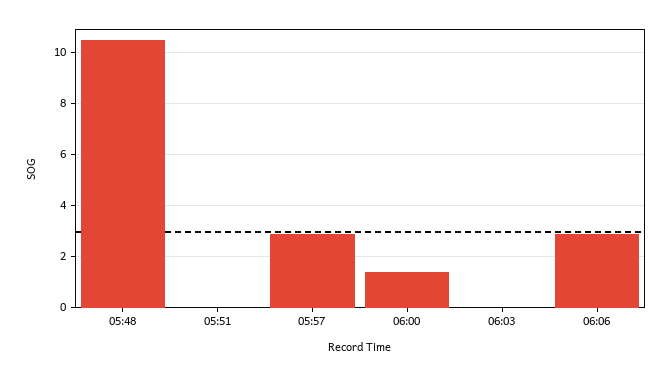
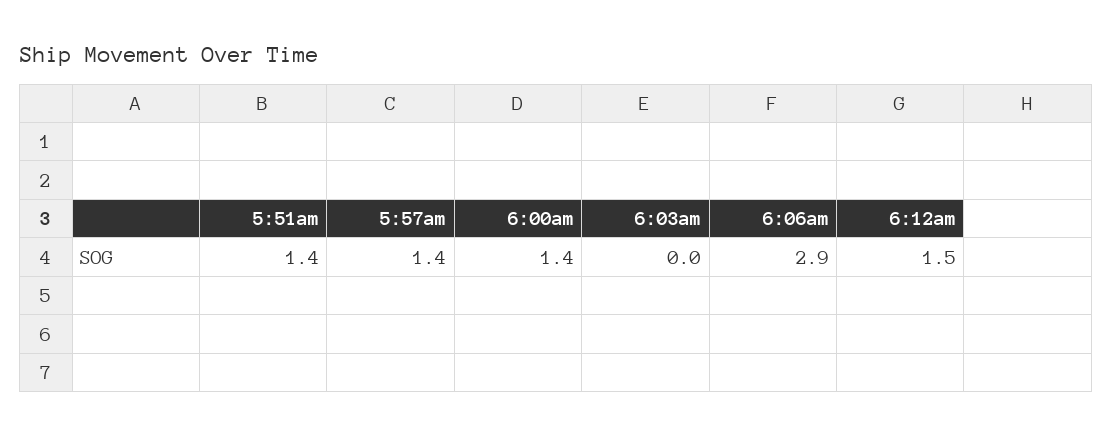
05:48: 10.5 -> none
05:51: 0 -> 1.4
05:57: 3 -> 1.4
6:12am: none -> 1.5

